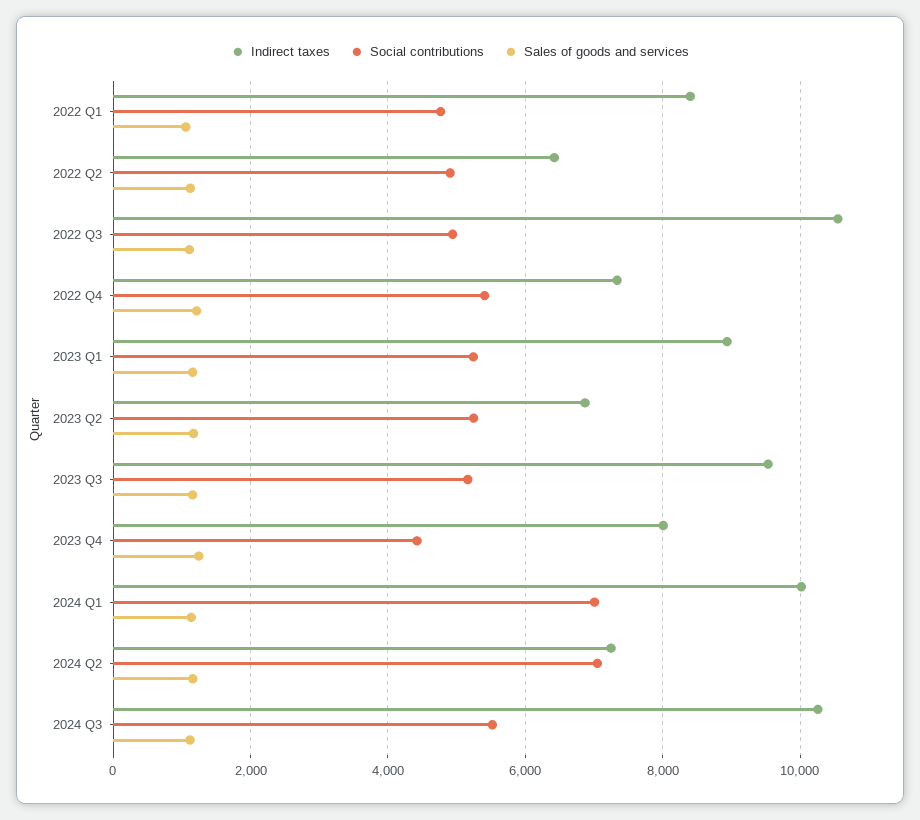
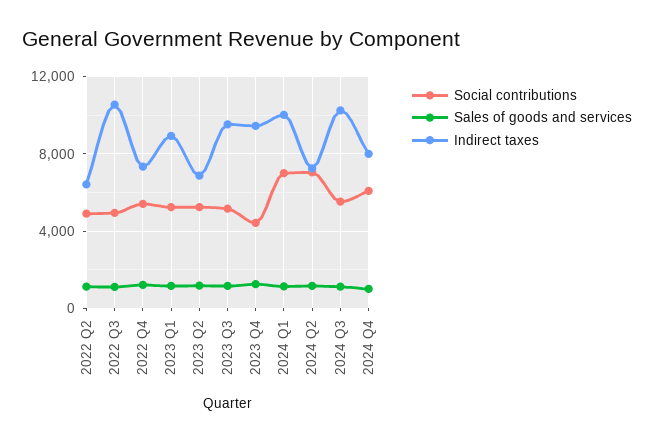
Indirect taxes, 2022 Q1: 8400 -> none
Social contributions, 2022 Q1: 4800 -> none
Sales of goods and services, 2022 Q1: 1000 -> none
Indirect taxes, 2023 Q4: 8000 -> 9500
Social contributions, 2024 Q4: none -> 6000
Sales of goods and services, 2024 Q4: none -> 1000
Indirect taxes, 2024 Q4: none -> 8000

